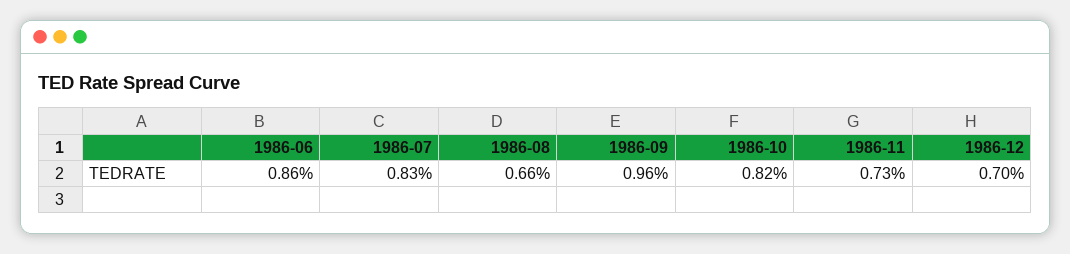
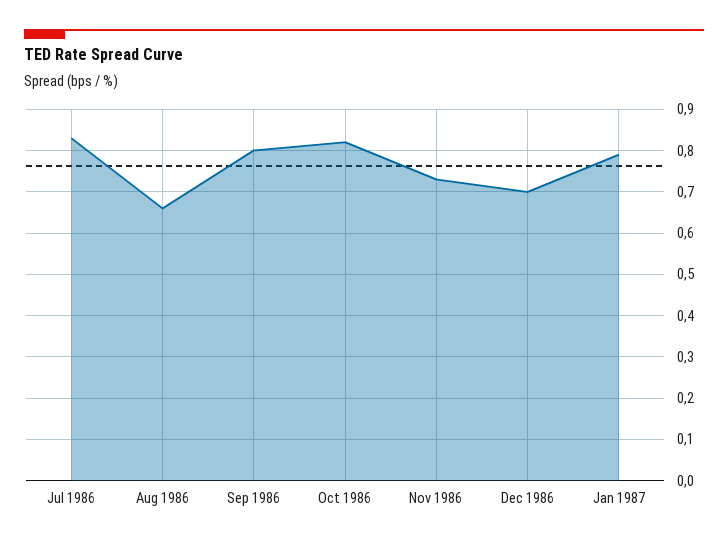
1986-06: 0.86 -> none
1986-09: 0.96 -> 0.8
Jan 1987: none -> 0.8

